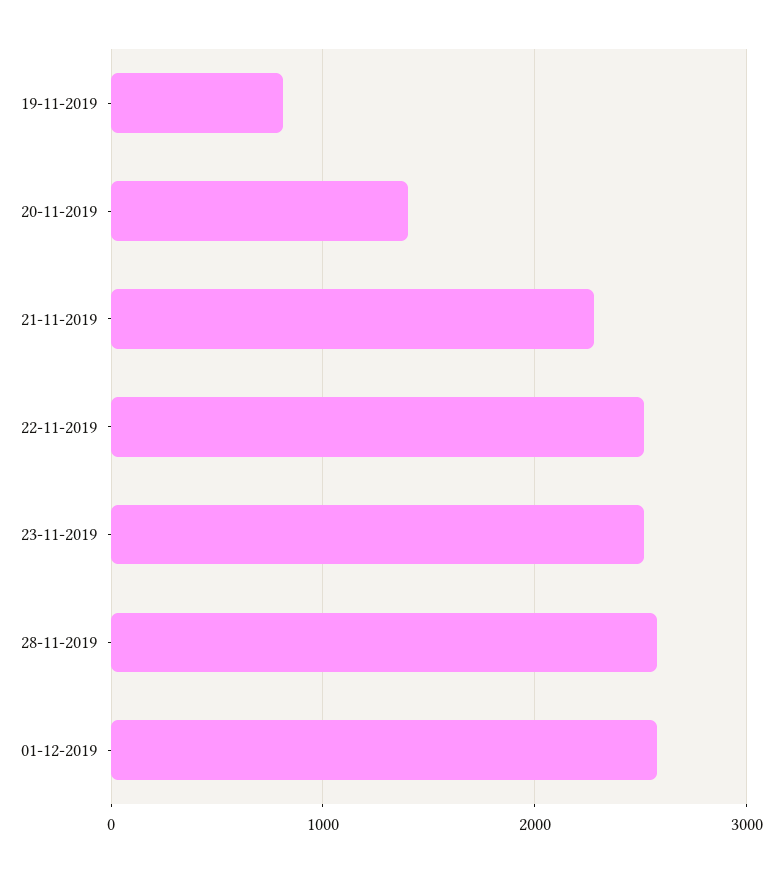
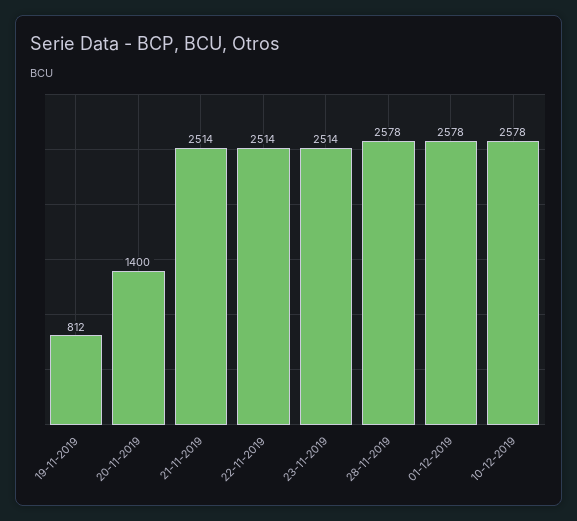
21-11-2019: 2300 -> 2514
10-12-2019: none -> 2578

